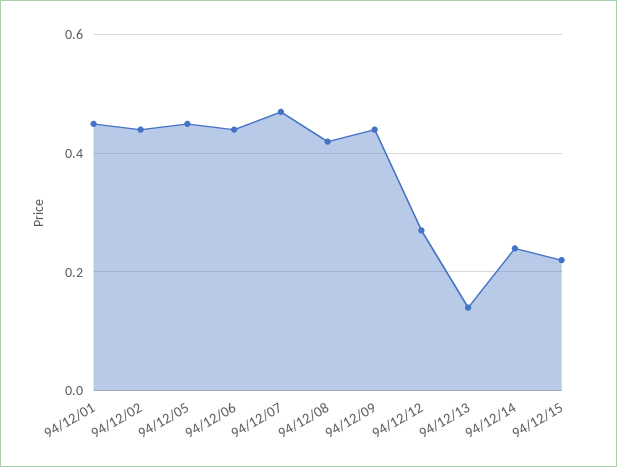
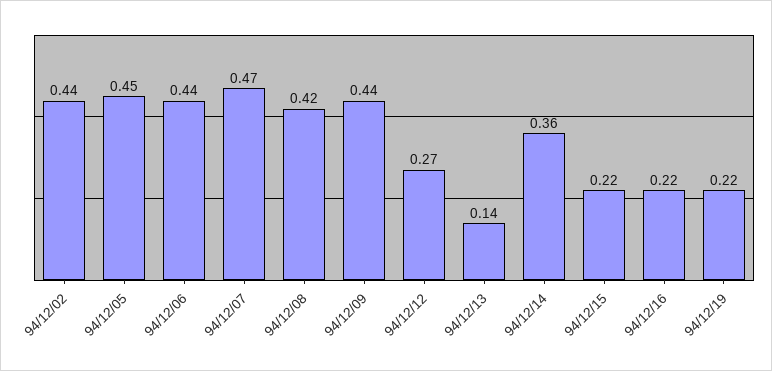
94/12/01: 0.45 -> none
94/12/14: 0.25 -> 0.36
94/12/16: none -> 0.22
94/12/19: none -> 0.22

